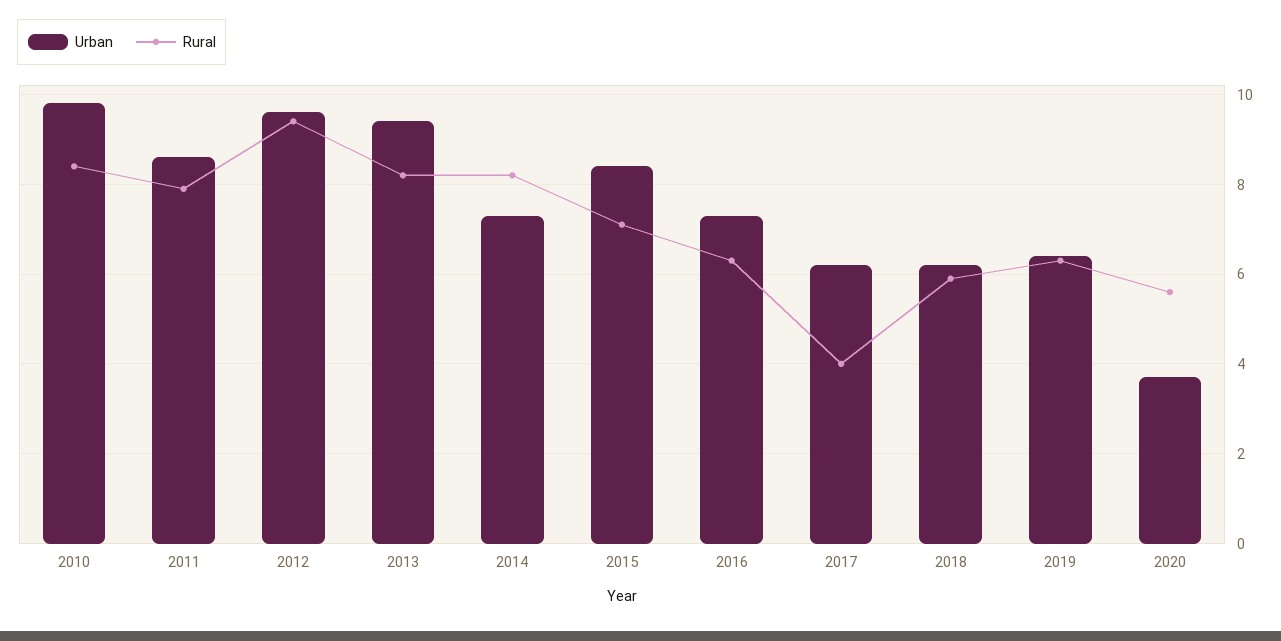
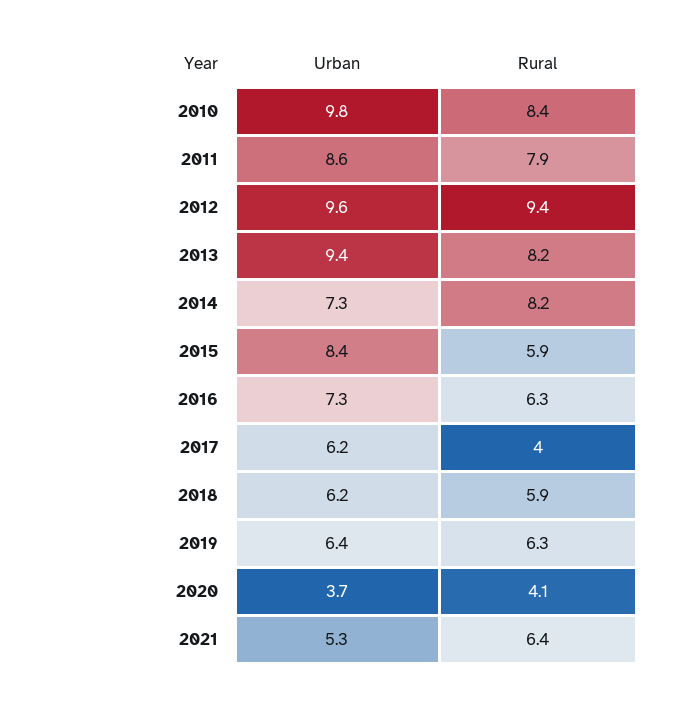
Rural, 2015: 7 -> 5.9
Rural, 2020: 5.5 -> 4.1
Urban, 2021: none -> 5.3
Rural, 2021: none -> 6.4

